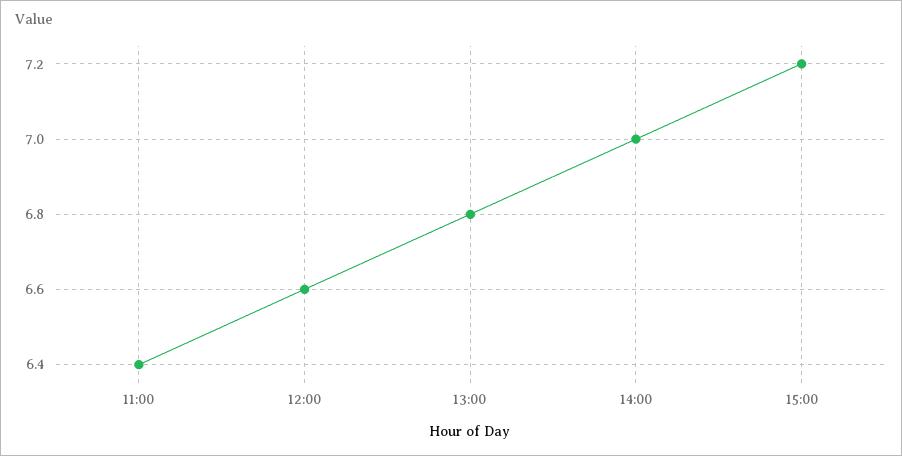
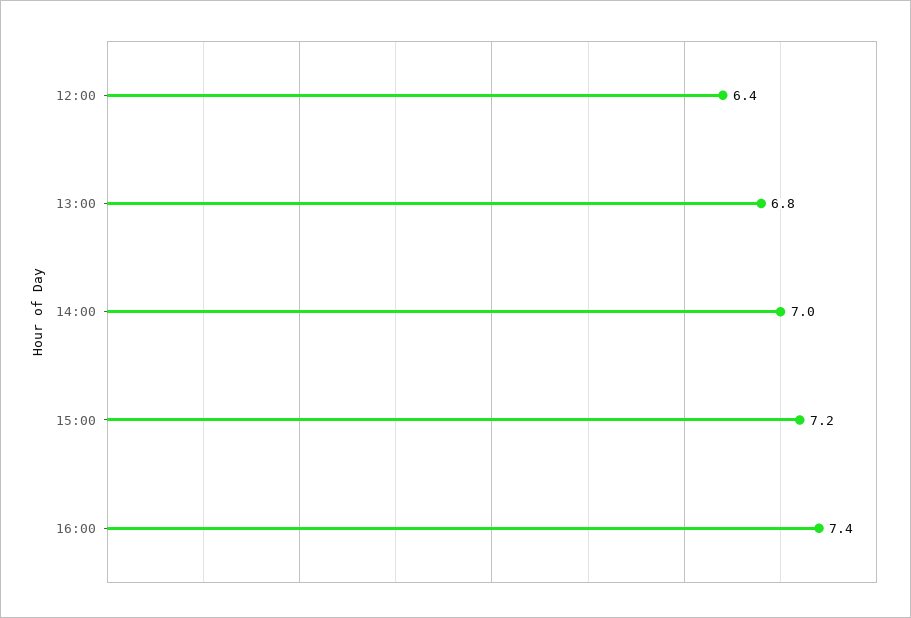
11:00: 6.4 -> none
12:00: 6.6 -> 6.4
16:00: none -> 7.4

